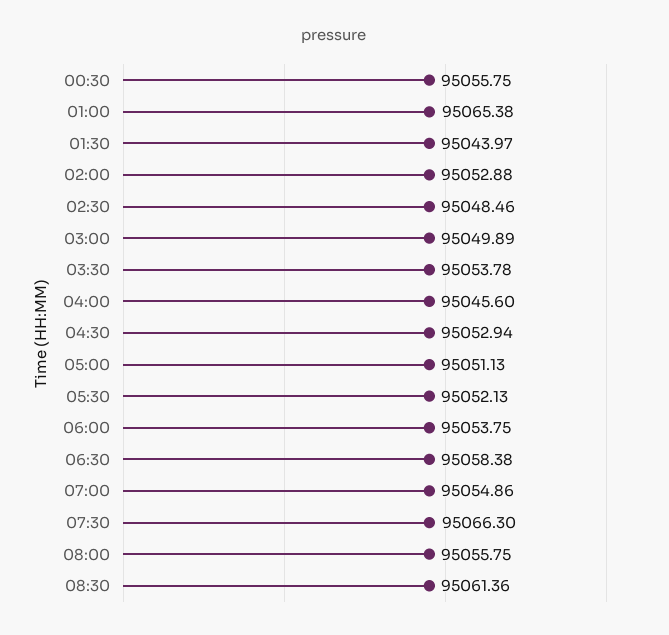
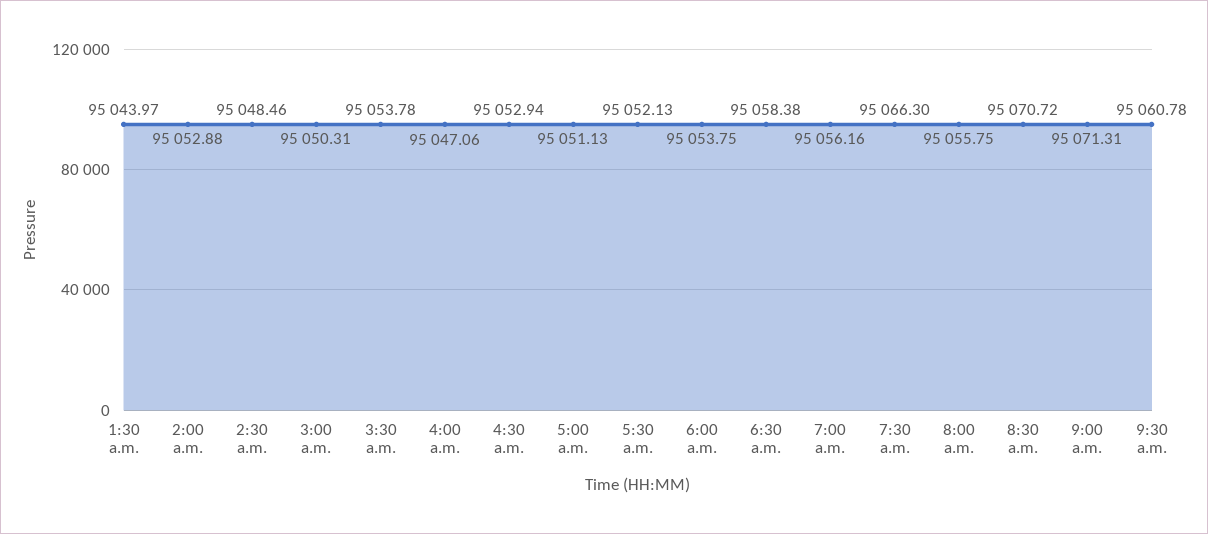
00:30: 95055.75 -> none
01:00: 95065.38 -> none
03:00: 95049.89 -> 95050.31
04:00: 95045.6 -> 95047.06
07:00: 95054.86 -> 95056.16
08:30: 95061.36 -> 95070.72
9:00 a.m.: none -> 95071.31
9:30 a.m.: none -> 95060.78

